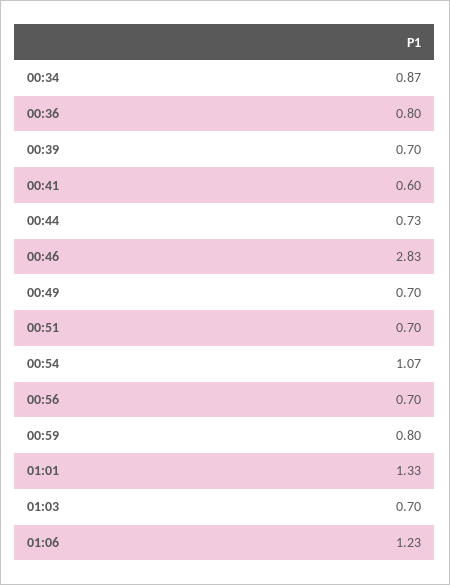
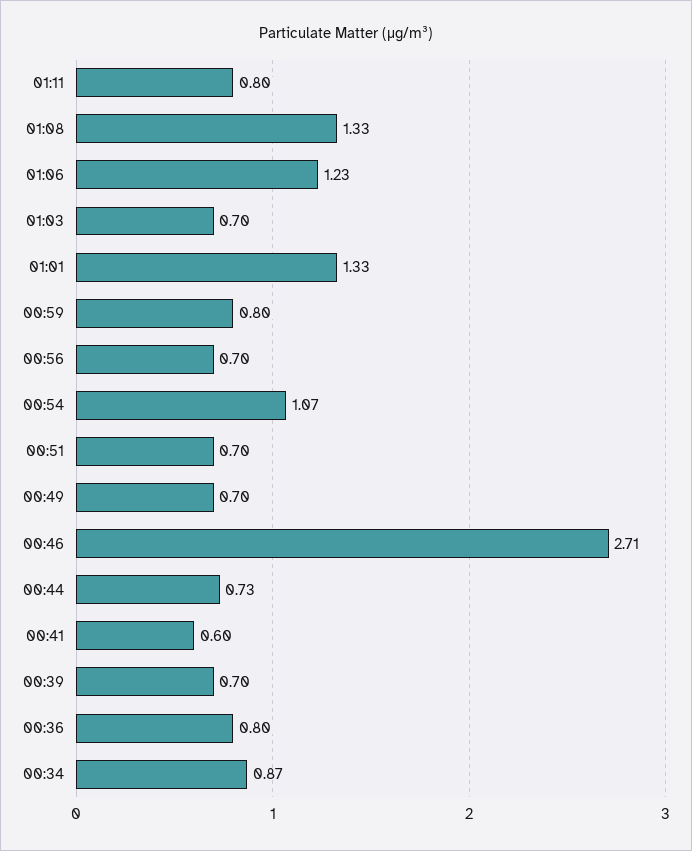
00:46: 2.83 -> 2.71
01:11: none -> 0.8
01:08: none -> 1.33

